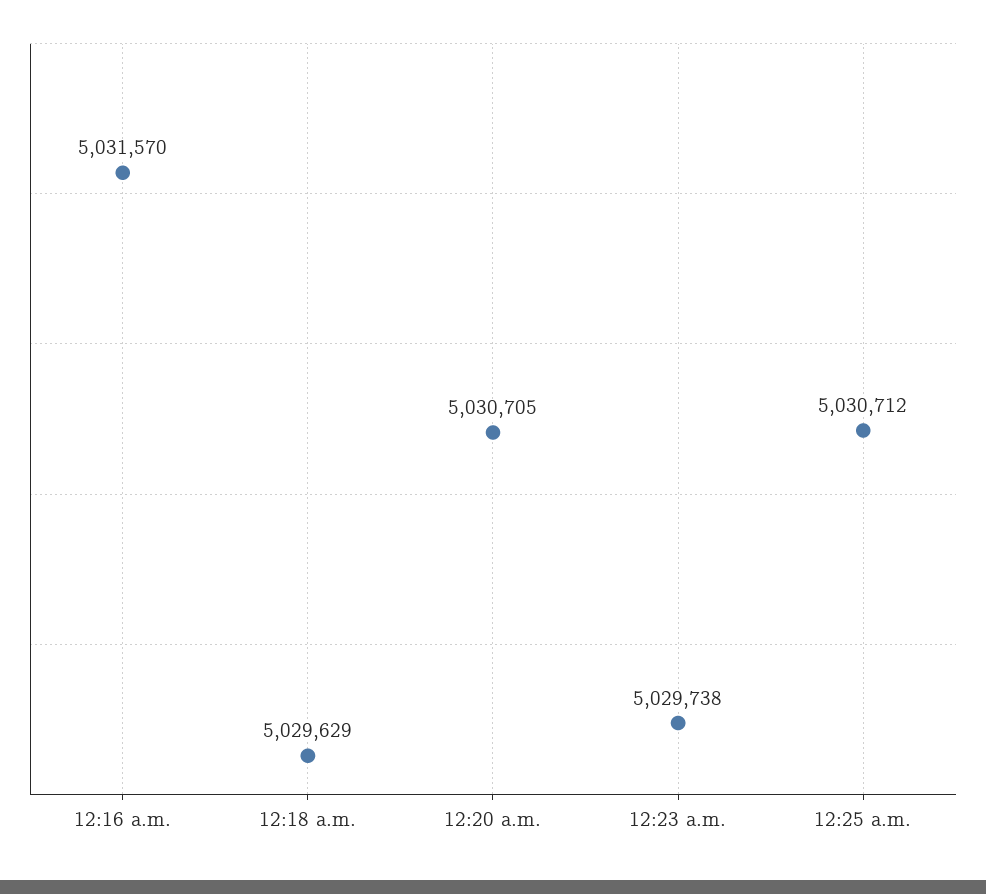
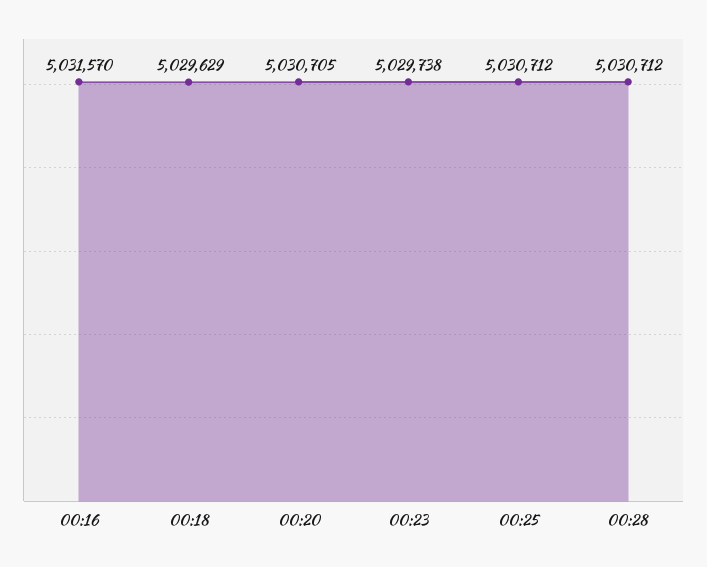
00:28: none -> 5030712

